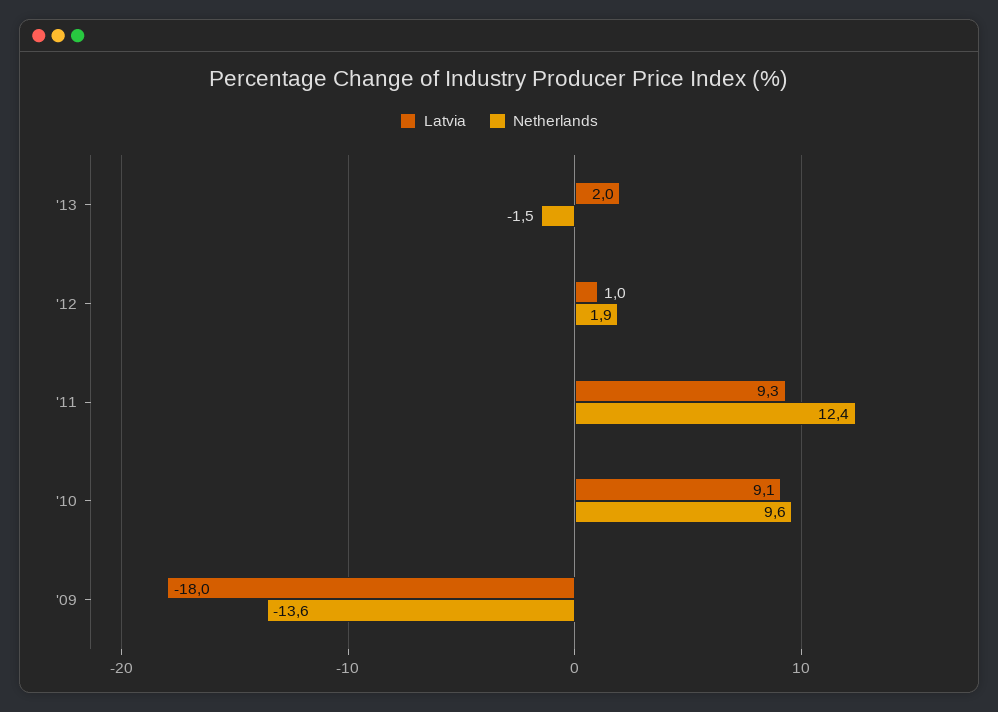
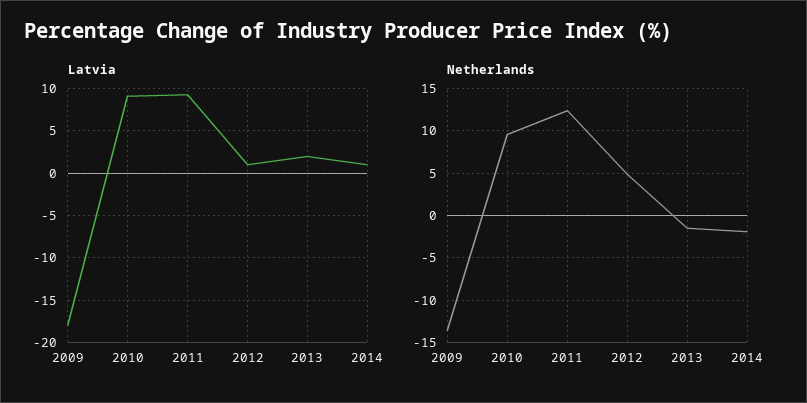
Netherlands, '12: 1.9 -> 5
Latvia, 2014: none -> 1
Netherlands, 2014: none -> -2

